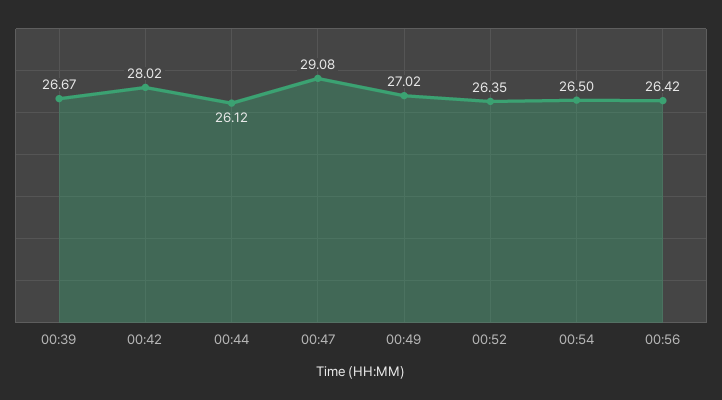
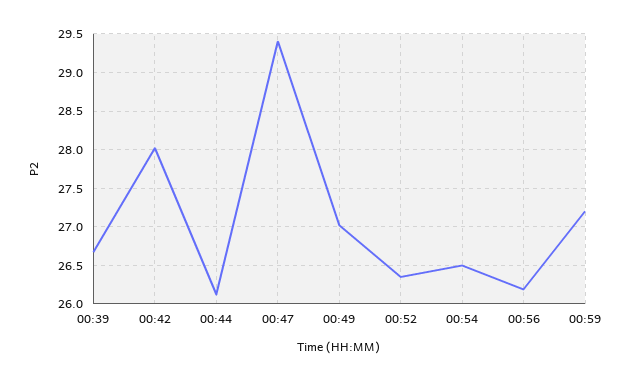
00:47: 29.08 -> 29.4
00:56: 26.42 -> 26.2
00:59: none -> 27.2

